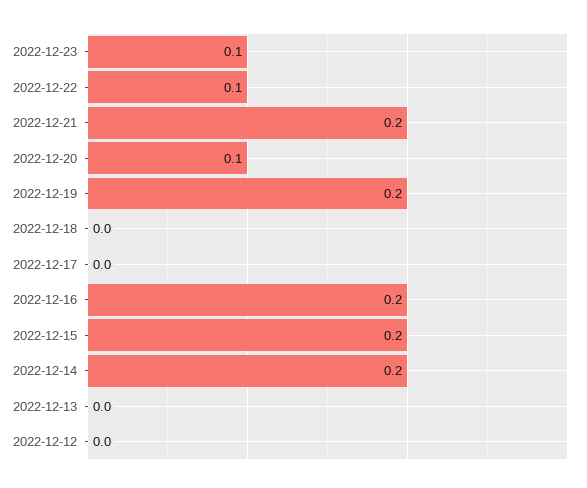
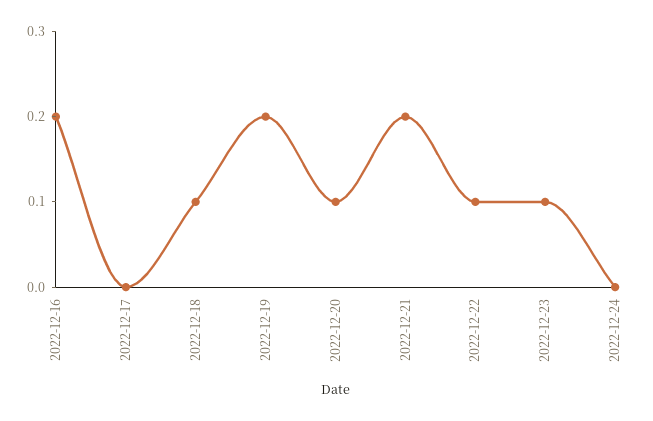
2022-12-18: 0 -> 0.1
2022-12-15: 0.2 -> none
2022-12-14: 0.2 -> none
2022-12-13: 0 -> none
2022-12-12: 0 -> none
2022-12-24: none -> 0

